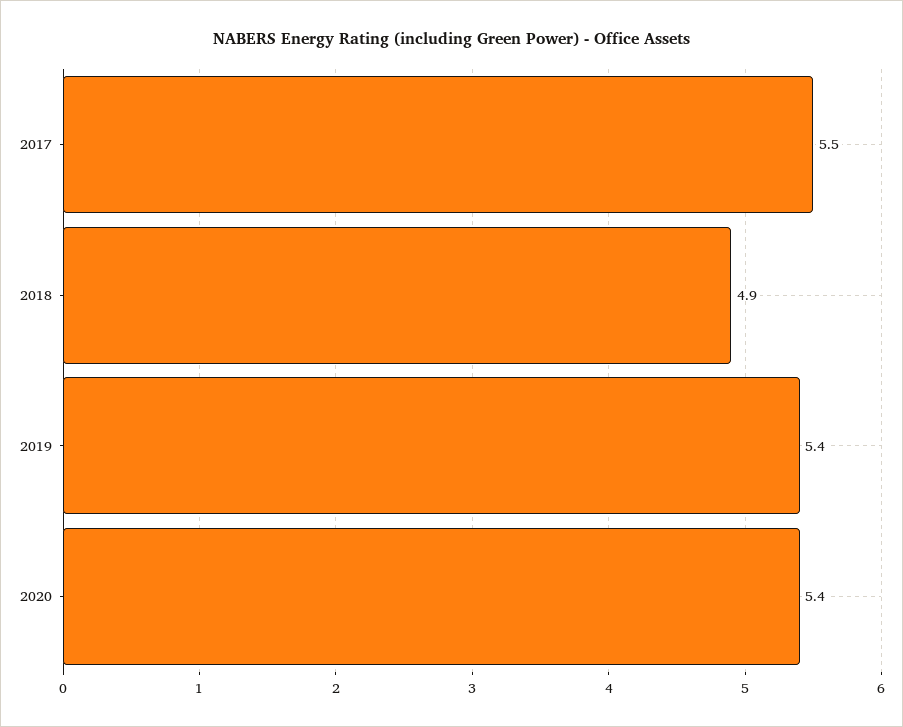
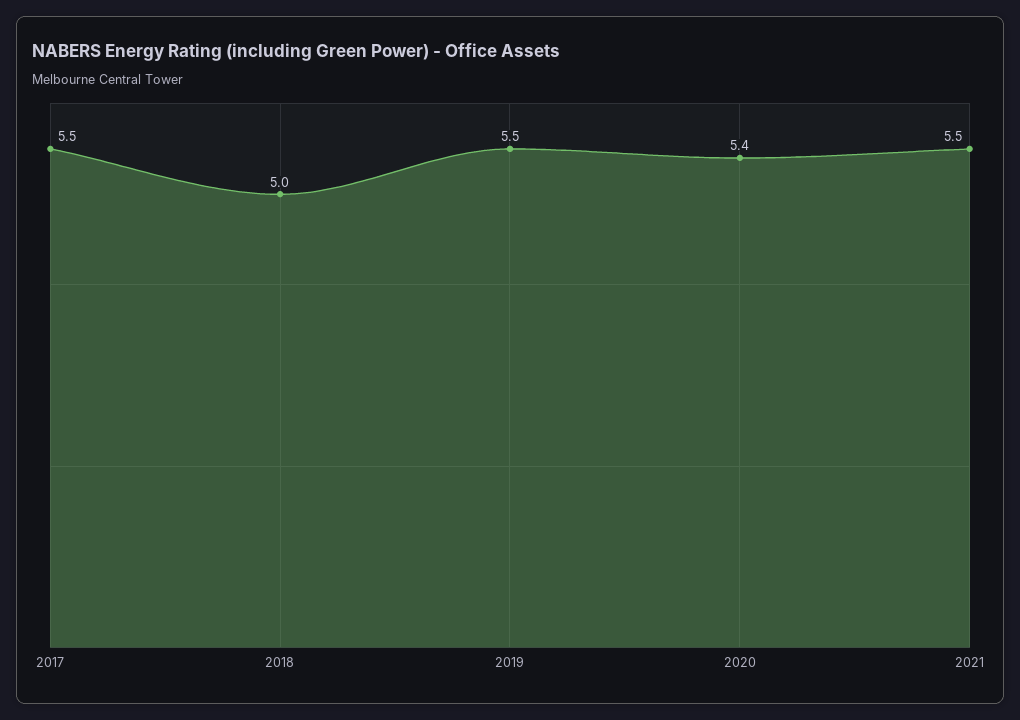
2018: 4.9 -> 5
2019: 5.4 -> 5.5
2021: none -> 5.5

